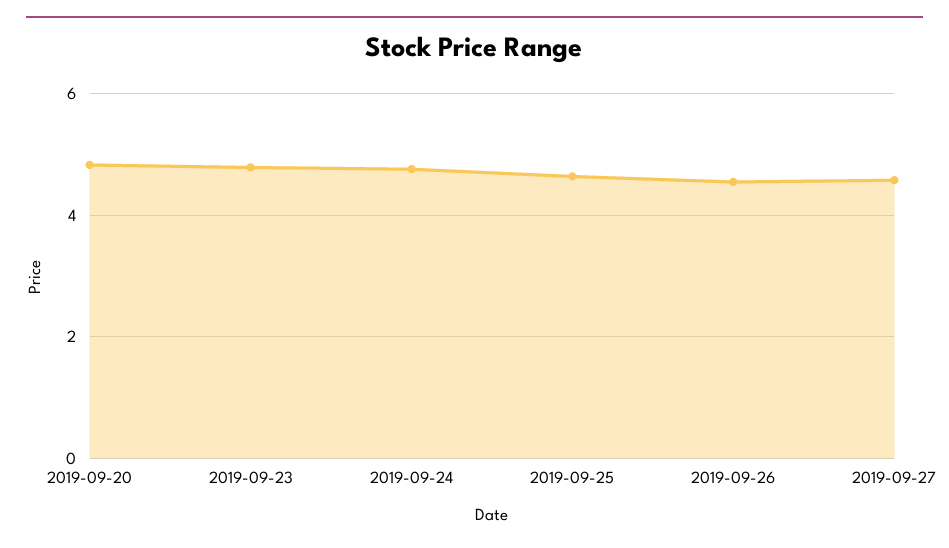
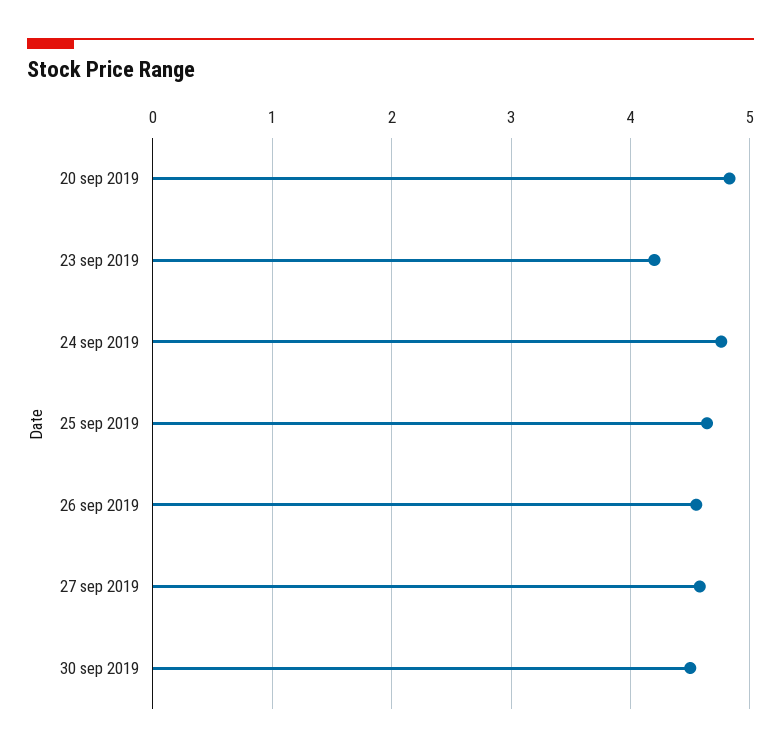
2019-09-23: 4.8 -> 4.2
30 sep 2019: none -> 4.5

